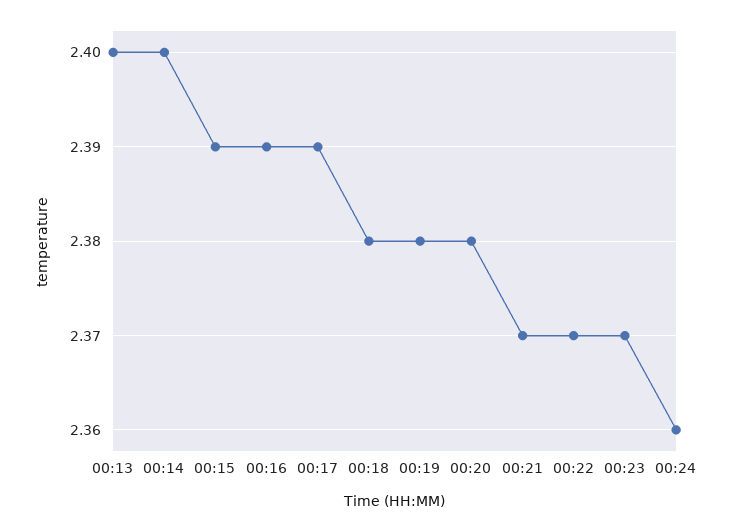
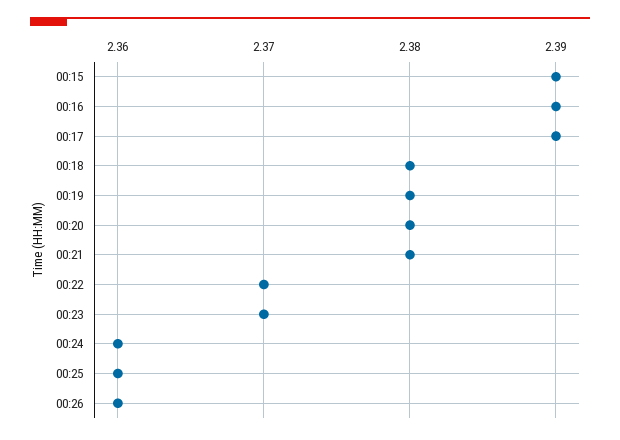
00:13: 2.4 -> none
00:14: 2.4 -> none
00:21: 2.37 -> 2.38
00:25: none -> 2.36
00:26: none -> 2.36

